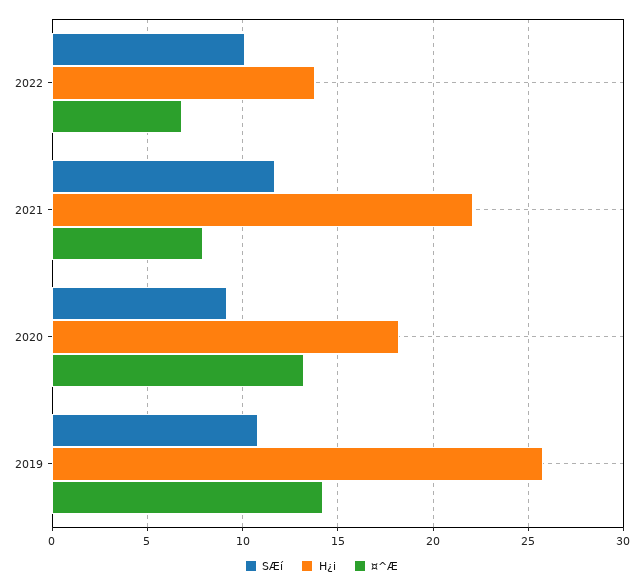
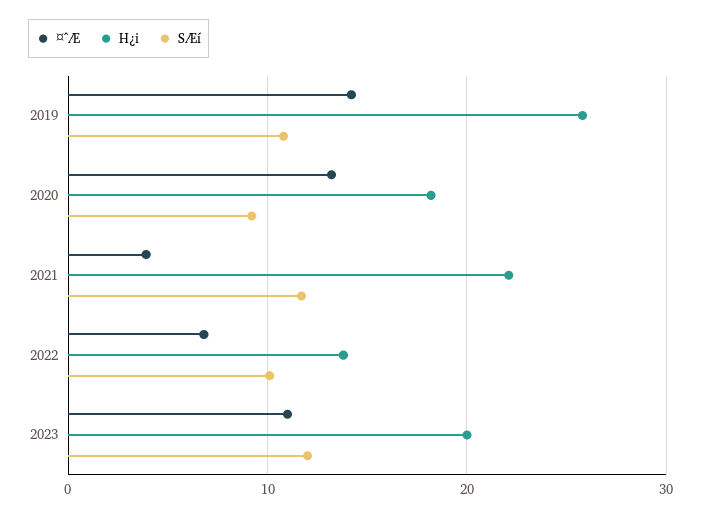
¤^Æ, 2021: 8 -> 4
¤^Æ, 2023: none -> 11
H¿i, 2023: none -> 20
SÆí, 2023: none -> 12

